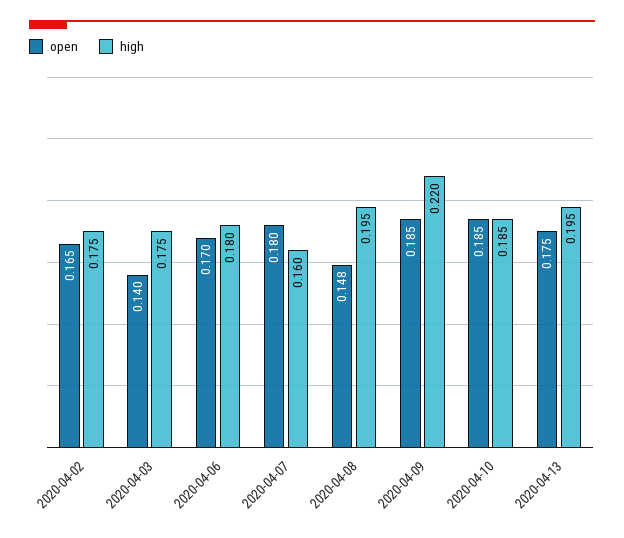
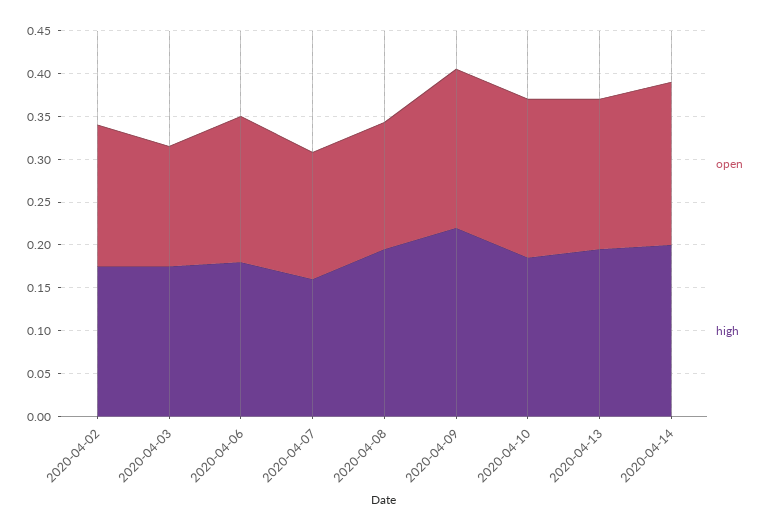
open, 2020-04-07: 0.18 -> 0.15
open, 2020-04-14: none -> 0.19
high, 2020-04-14: none -> 0.2

